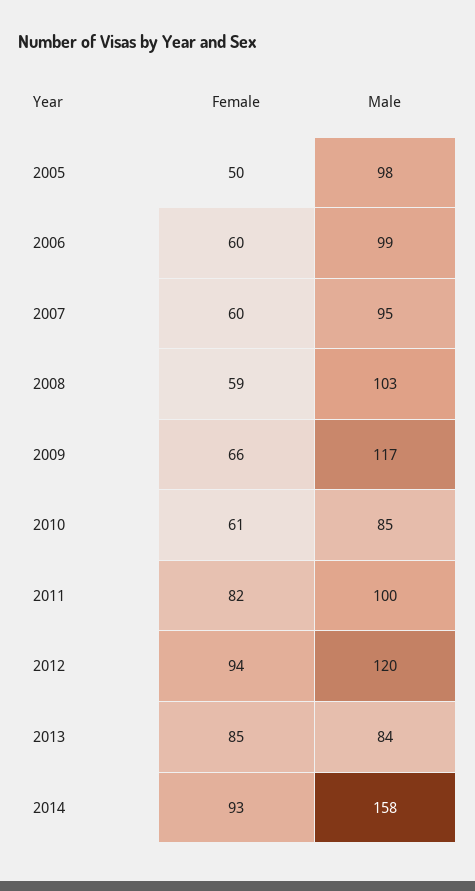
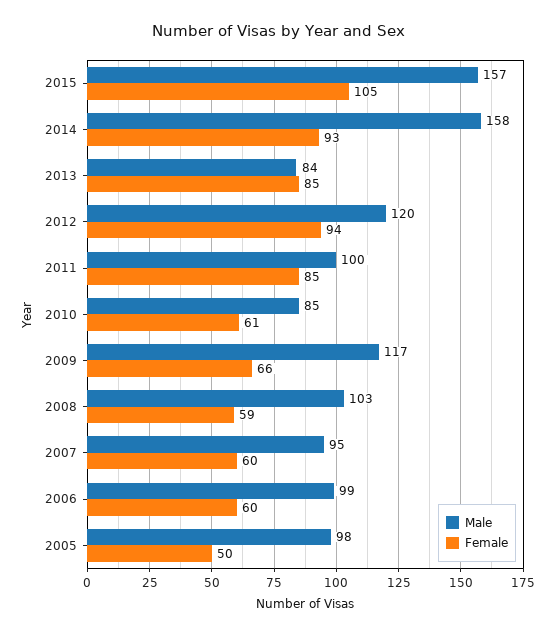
Female, 2011: 82 -> 85
Male, 2015: none -> 157
Female, 2015: none -> 105

